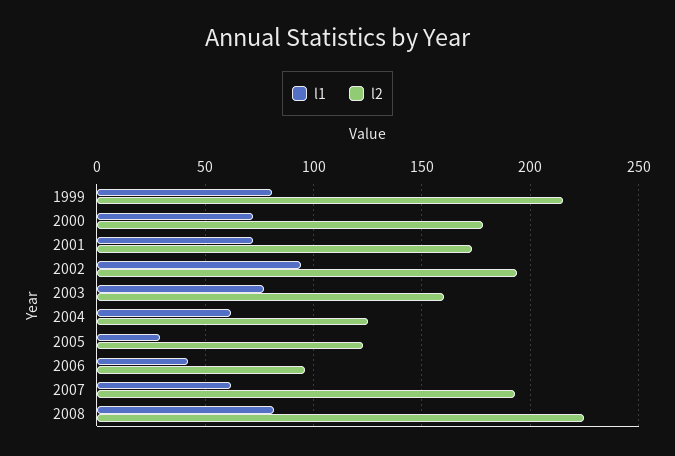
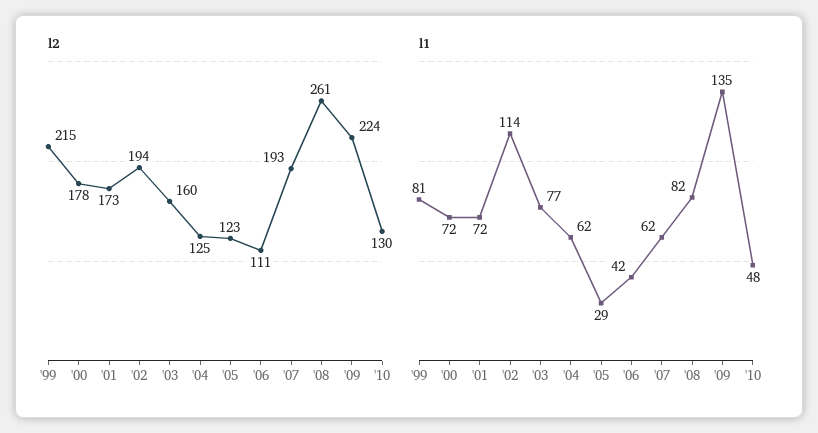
l1, 2002: 95 -> 114
l2, 2006: 95 -> 111
l2, 2008: 225 -> 261
l2, '09: none -> 224
l2, '10: none -> 130
l1, '09: none -> 135
l1, '10: none -> 48

